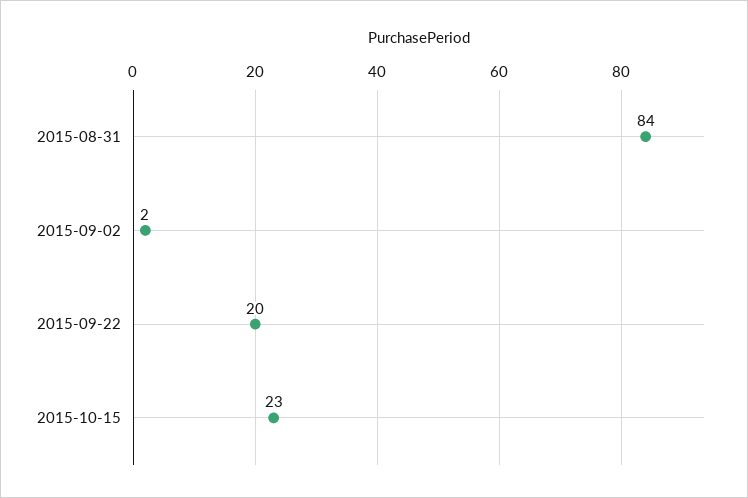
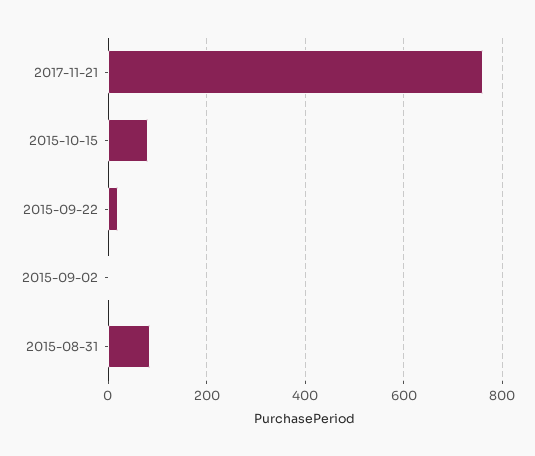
2015-10-15: 23 -> 80
2017-11-21: none -> 760

